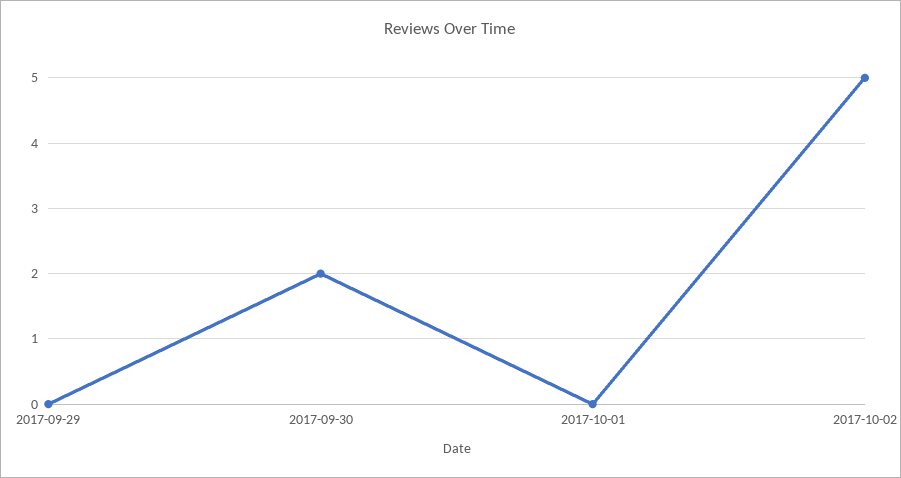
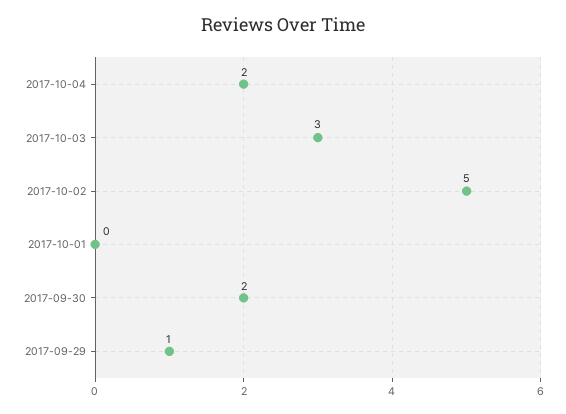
2017-09-29: 0 -> 1
2017-10-04: none -> 2
2017-10-03: none -> 3

